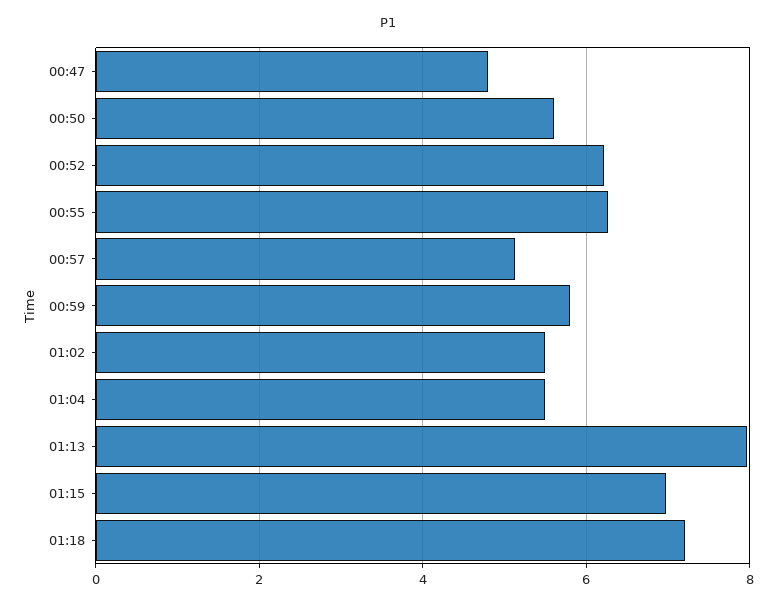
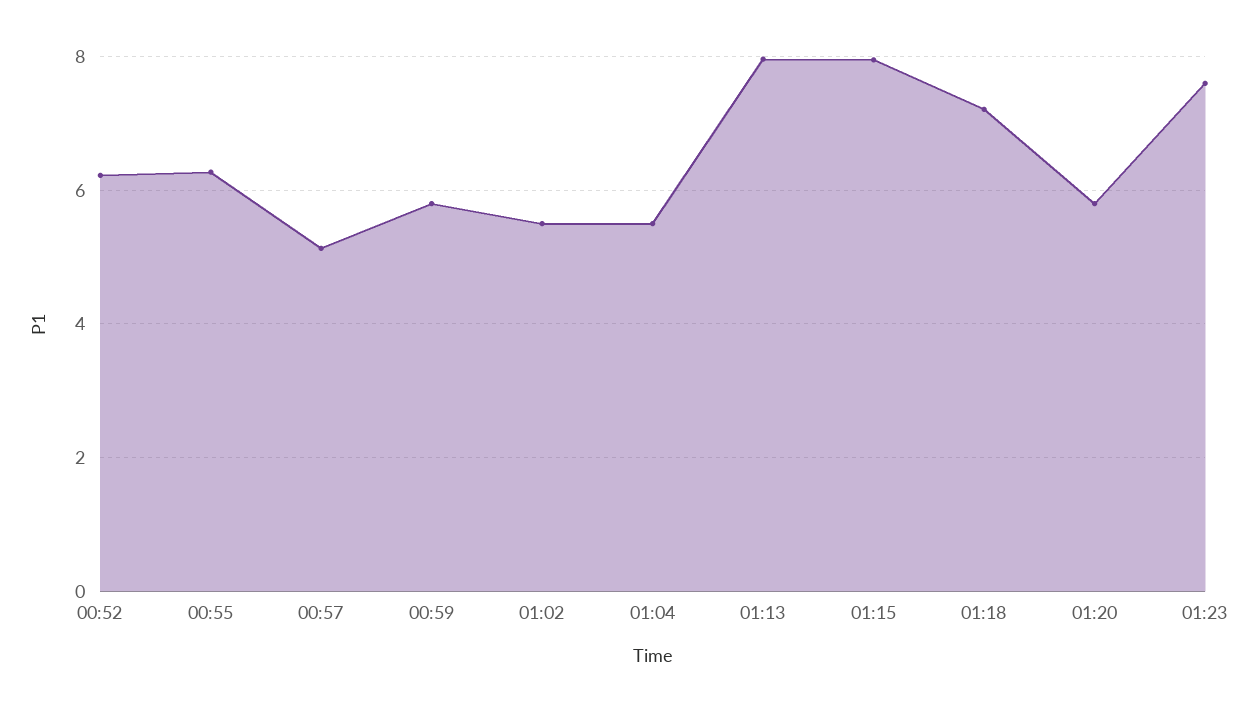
00:47: 4.8 -> none
00:50: 5.6 -> none
01:15: 7 -> 8
01:20: none -> 5.8
01:23: none -> 7.6

